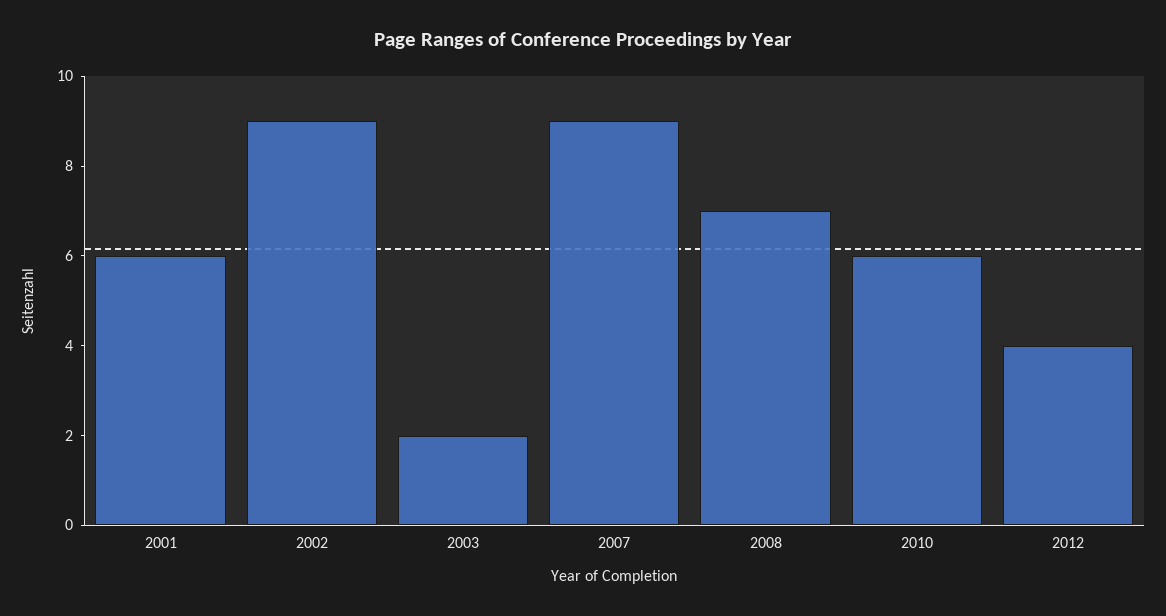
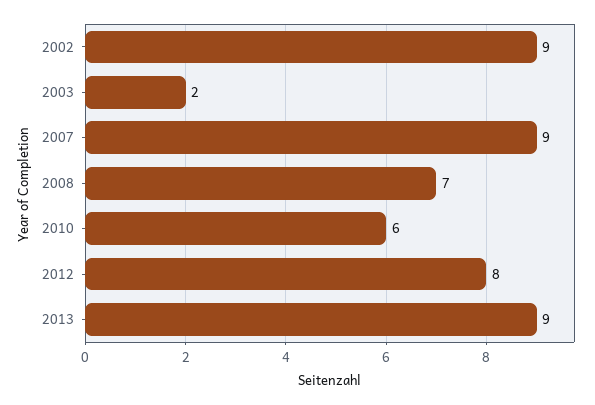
2001: 6 -> none
2012: 4 -> 8
2013: none -> 9

